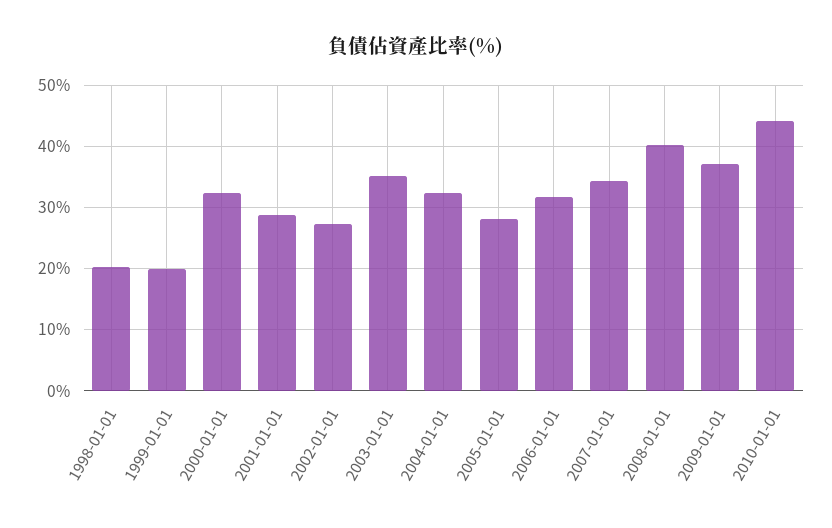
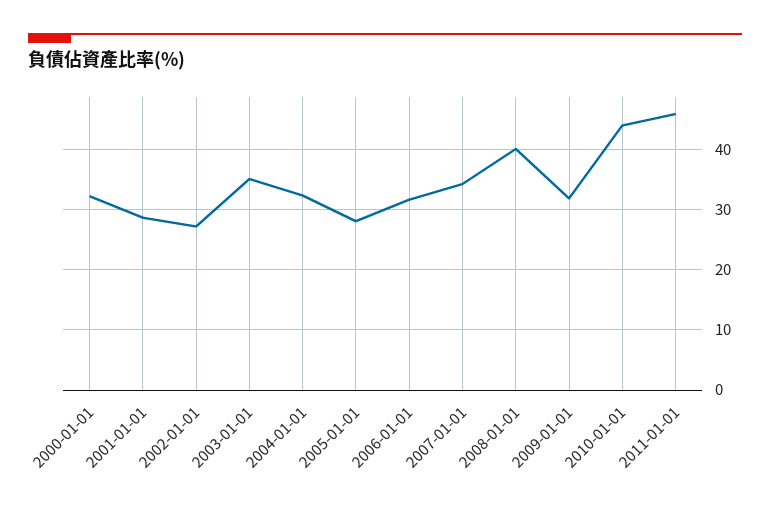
1998-01-01: 20 -> none
1999-01-01: 20 -> none
2009-01-01: 37 -> 32
2011-01-01: none -> 46

